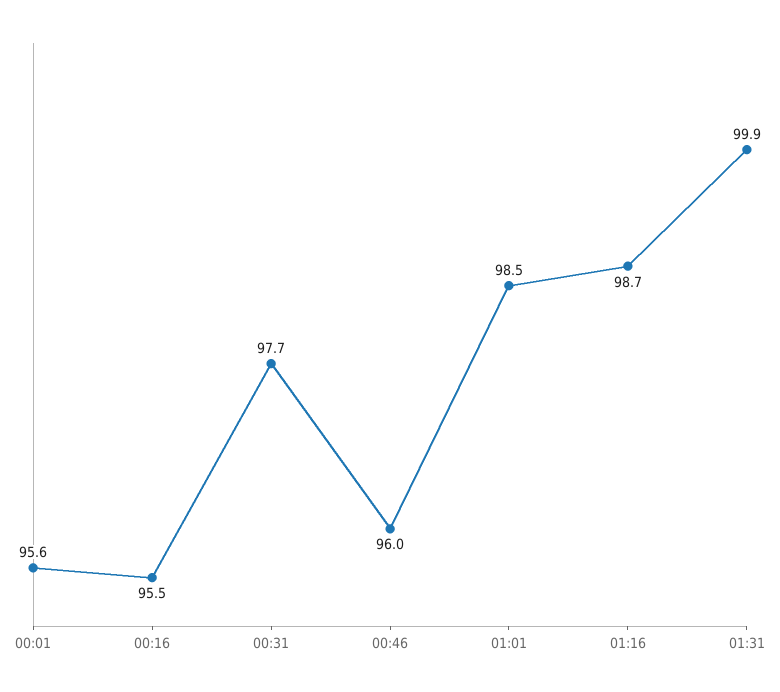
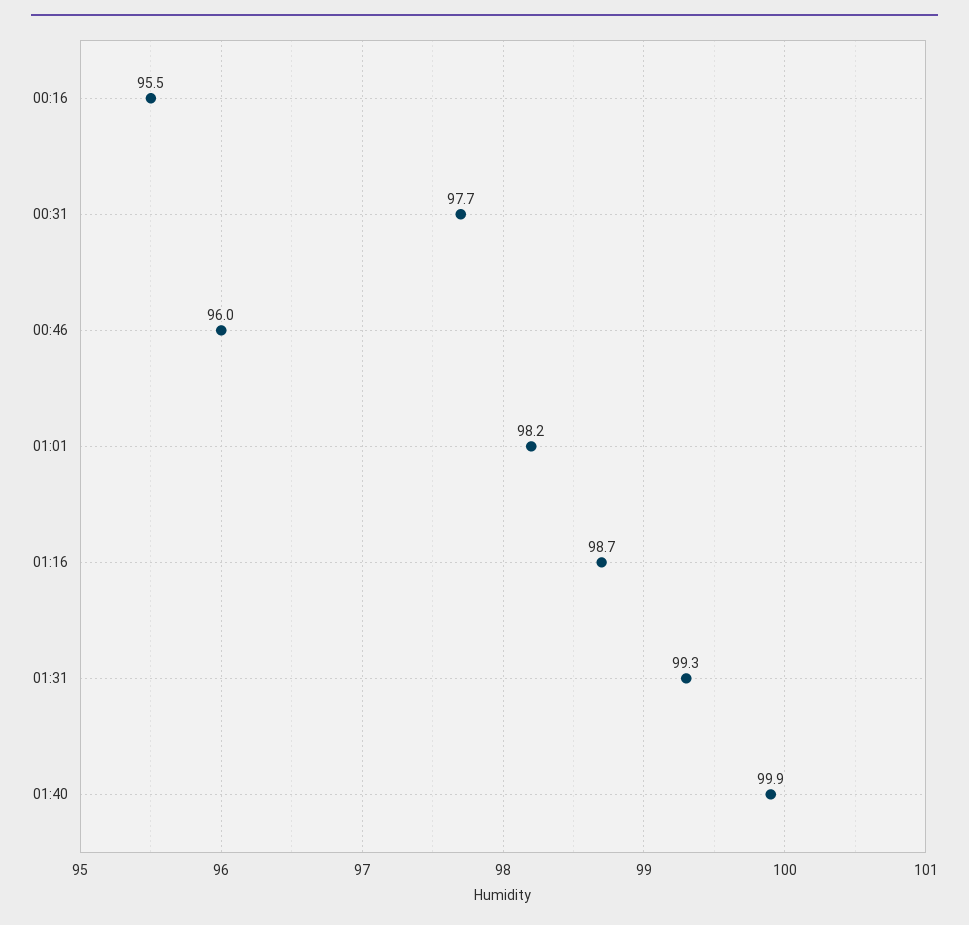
00:01: 95.6 -> none
01:01: 98.5 -> 98.2
01:31: 99.9 -> 99.3
01:40: none -> 99.9

